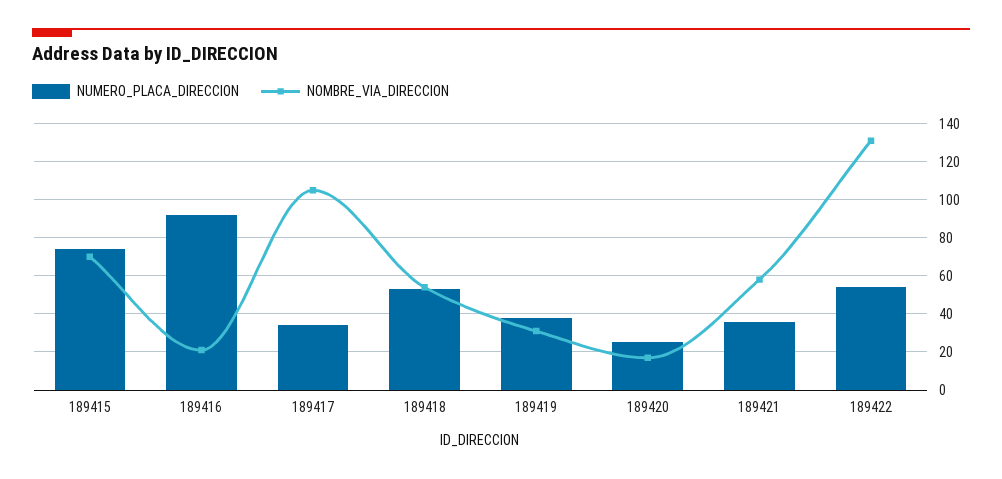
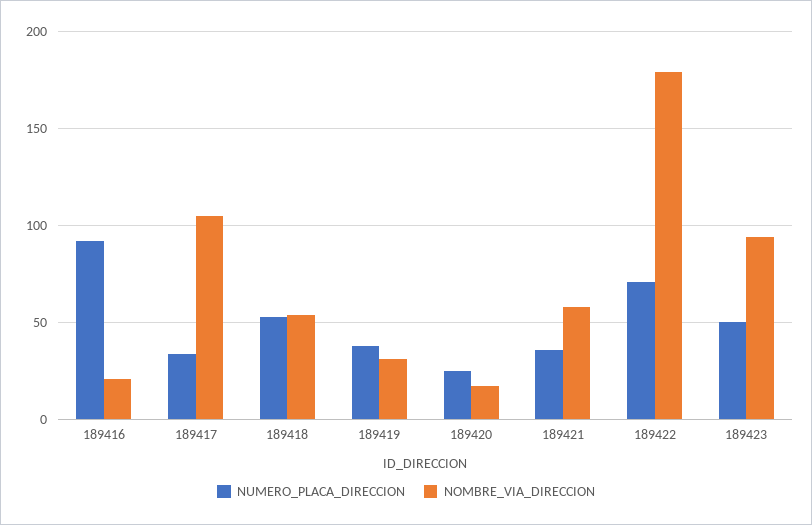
NUMERO_PLACA_DIRECCION, 189415: 75 -> none
NOMBRE_VIA_DIRECCION, 189415: 70 -> none
NUMERO_PLACA_DIRECCION, 189422: 55 -> 70
NOMBRE_VIA_DIRECCION, 189422: 130 -> 180
NUMERO_PLACA_DIRECCION, 189423: none -> 50
NOMBRE_VIA_DIRECCION, 189423: none -> 95

